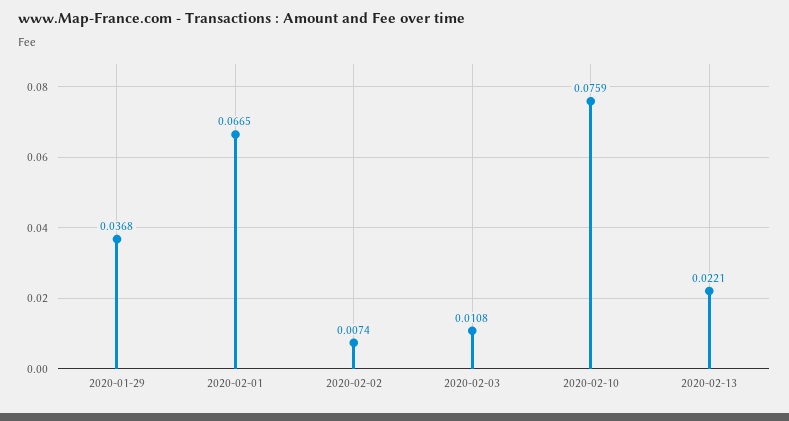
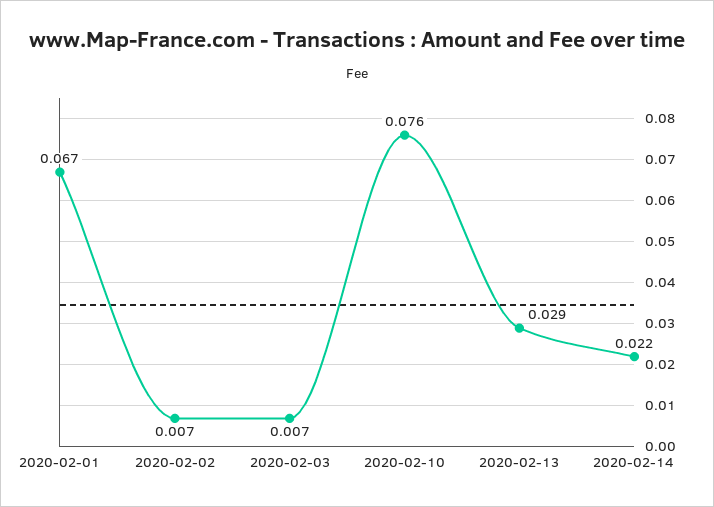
2020-01-29: 0.0368 -> none
2020-02-03: 0.0108 -> 0.007
2020-02-13: 0.0221 -> 0.029
2020-02-14: none -> 0.022

